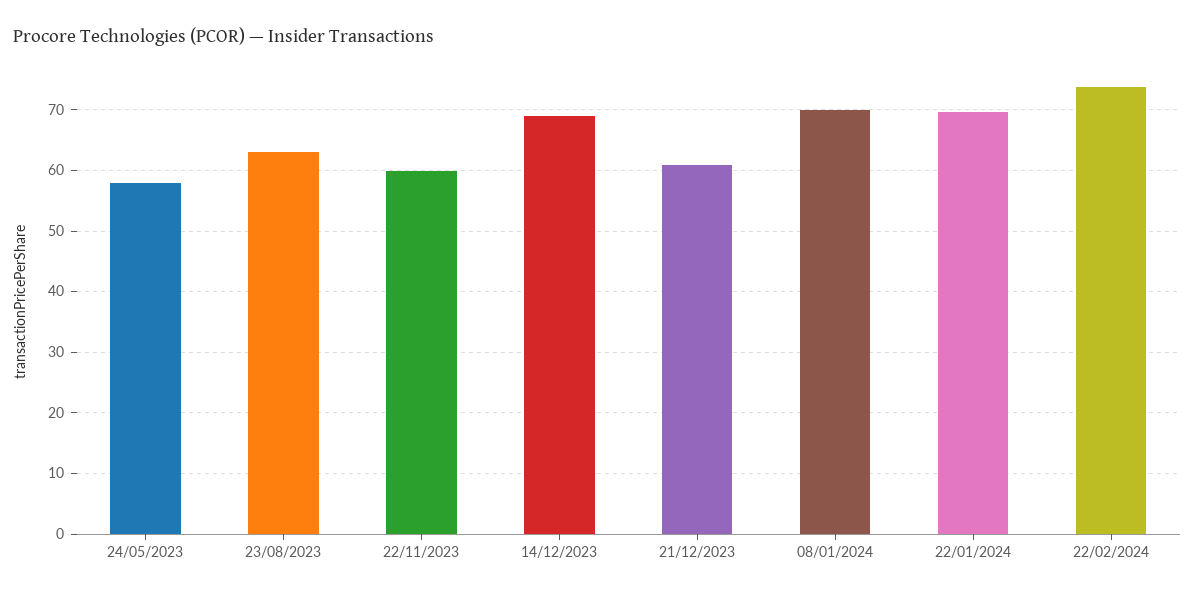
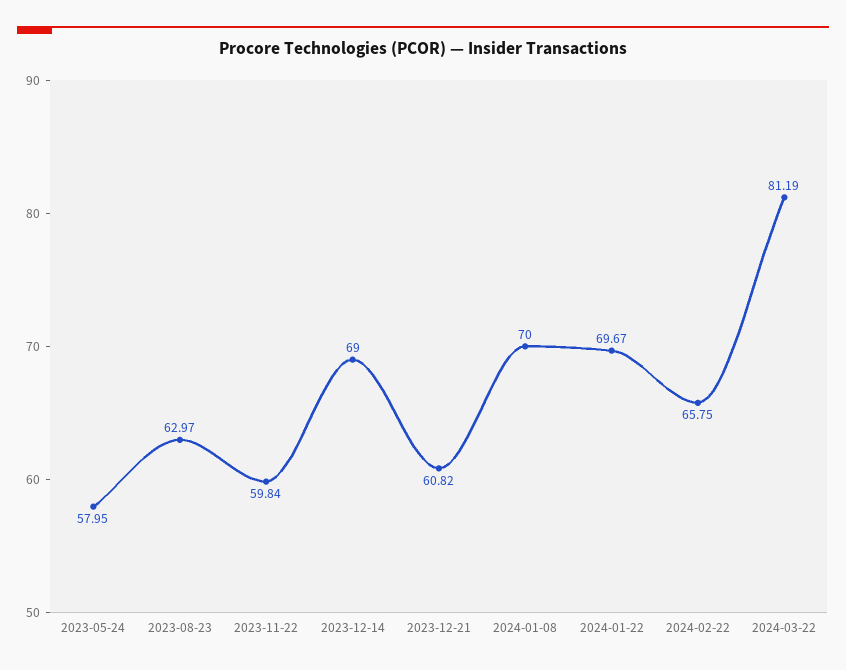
22/02/2024: 74 -> 65.75
2024-03-22: none -> 81.19

